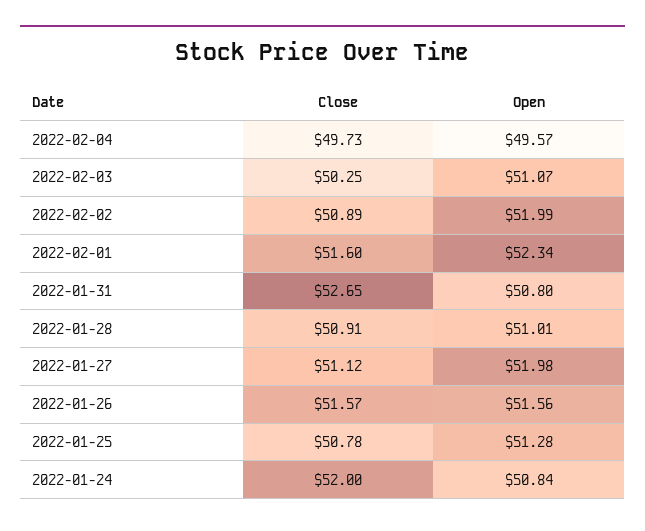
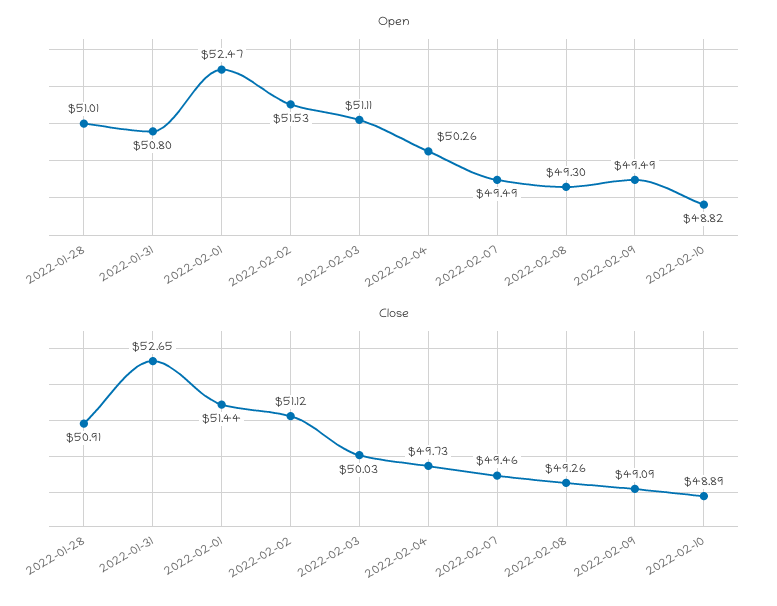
Open, 2022-02-04: 49.57 -> 50.26
Close, 2022-02-03: 50.25 -> 50.03
Open, 2022-02-03: 51.07 -> 51.11
Close, 2022-02-02: 50.89 -> 51.12
Open, 2022-02-02: 51.99 -> 51.53
Close, 2022-02-01: 51.6 -> 51.44
Open, 2022-02-01: 52.34 -> 52.47
Close, 2022-01-27: 51.12 -> none
Open, 2022-01-27: 51.98 -> none
Close, 2022-01-26: 51.57 -> none
Open, 2022-01-26: 51.56 -> none
Close, 2022-01-25: 50.78 -> none
Open, 2022-01-25: 51.28 -> none
Close, 2022-01-24: 52 -> none
Open, 2022-01-24: 50.84 -> none
Open, 2022-02-07: none -> 49.49
Open, 2022-02-08: none -> 49.3
Open, 2022-02-09: none -> 49.49
Open, 2022-02-10: none -> 48.82
Close, 2022-02-07: none -> 49.46
Close, 2022-02-08: none -> 49.26
Close, 2022-02-09: none -> 49.09
Close, 2022-02-10: none -> 48.89

